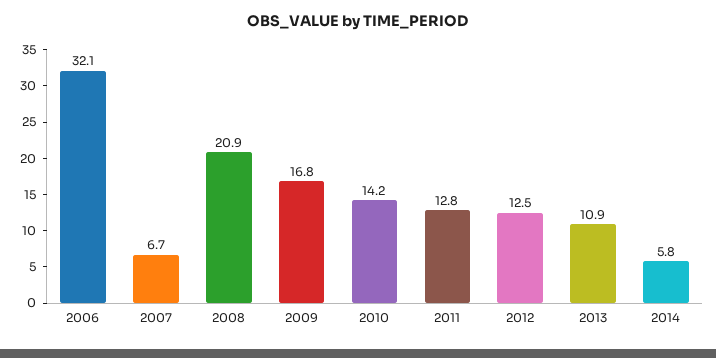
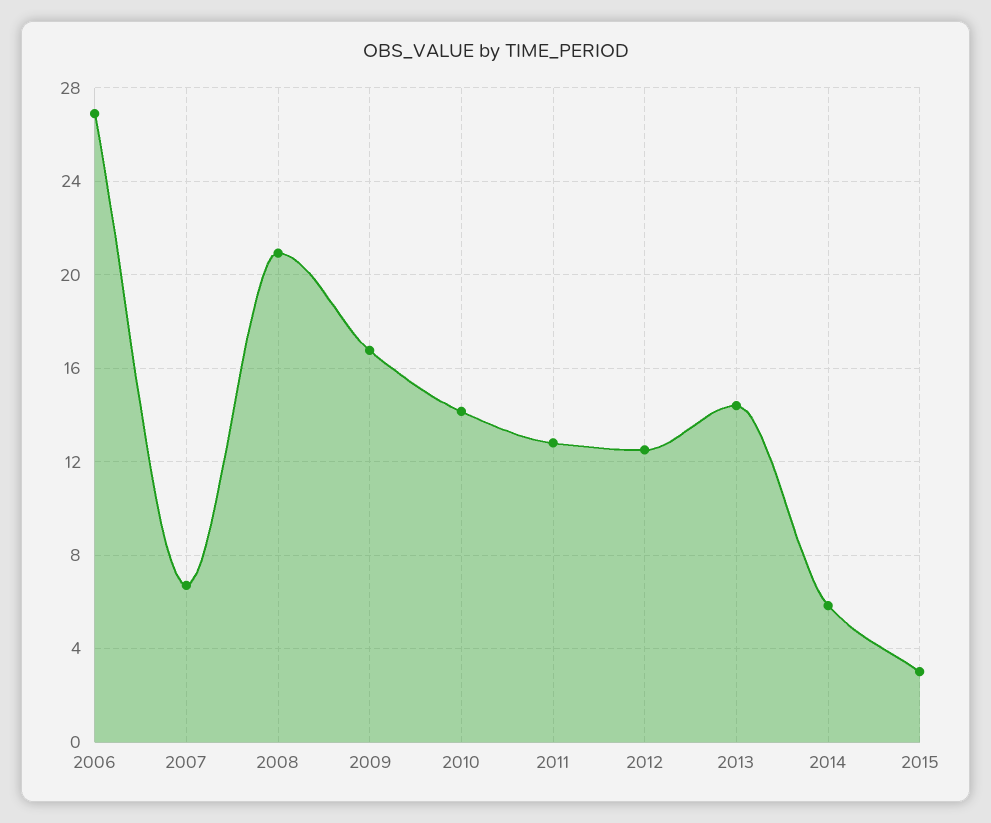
2006: 32.1 -> 27
2013: 10.9 -> 14.5
2015: none -> 3

